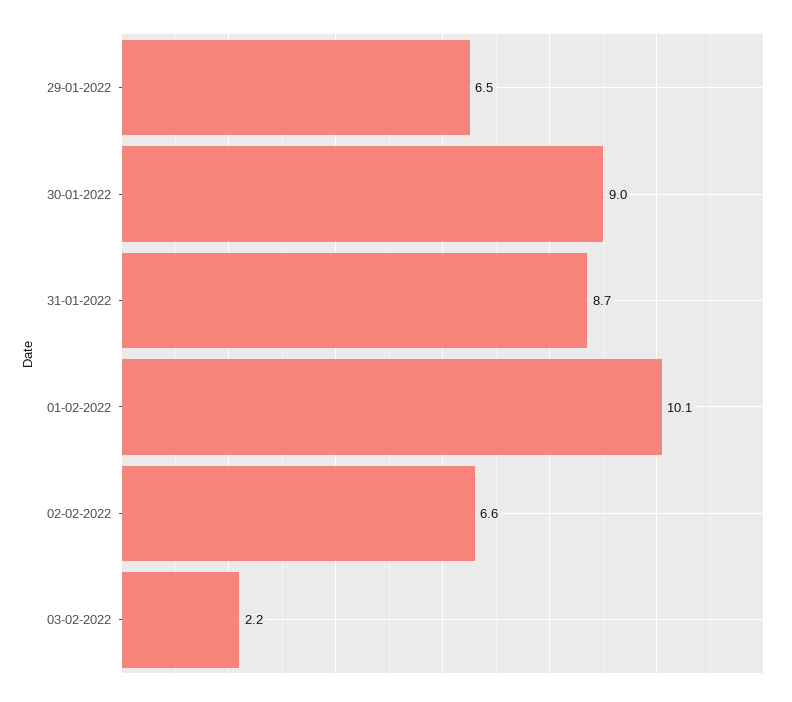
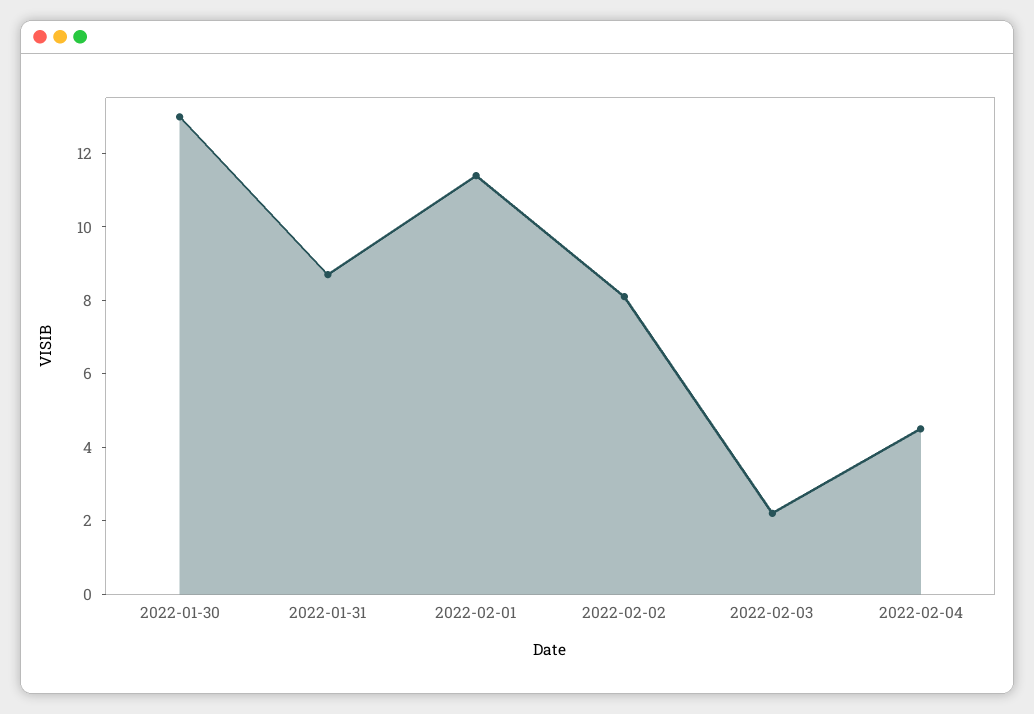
29-01-2022: 6.5 -> none
30-01-2022: 9 -> 13
01-02-2022: 10.1 -> 11.5
02-02-2022: 6.6 -> 8
2022-02-04: none -> 4.5

